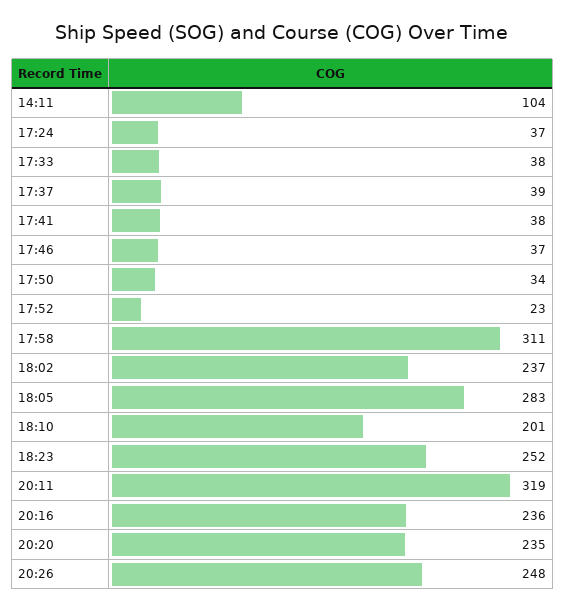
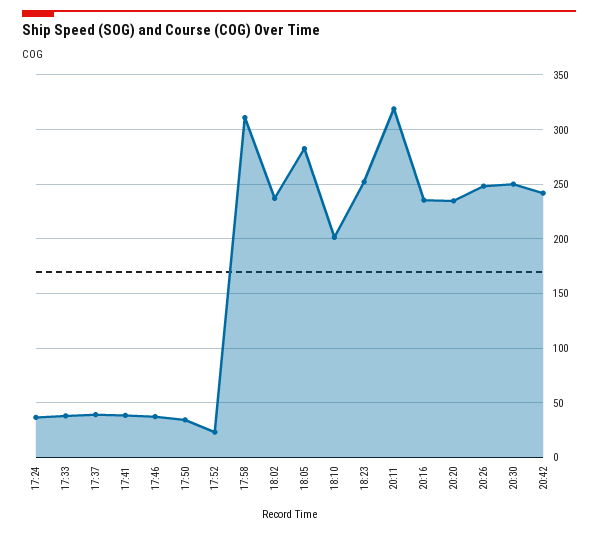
14:11: 104 -> none
20:30: none -> 250
20:42: none -> 240

